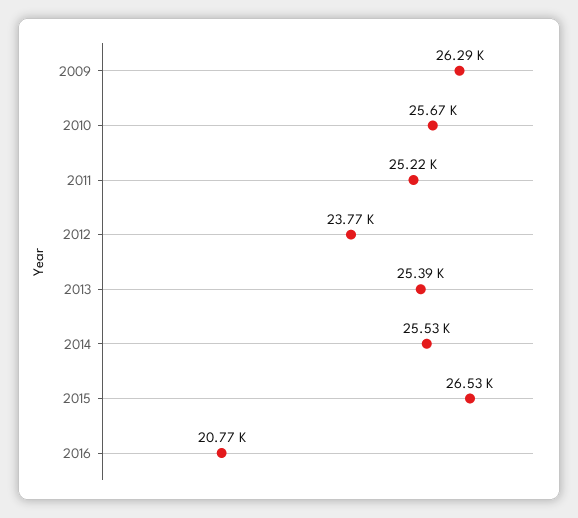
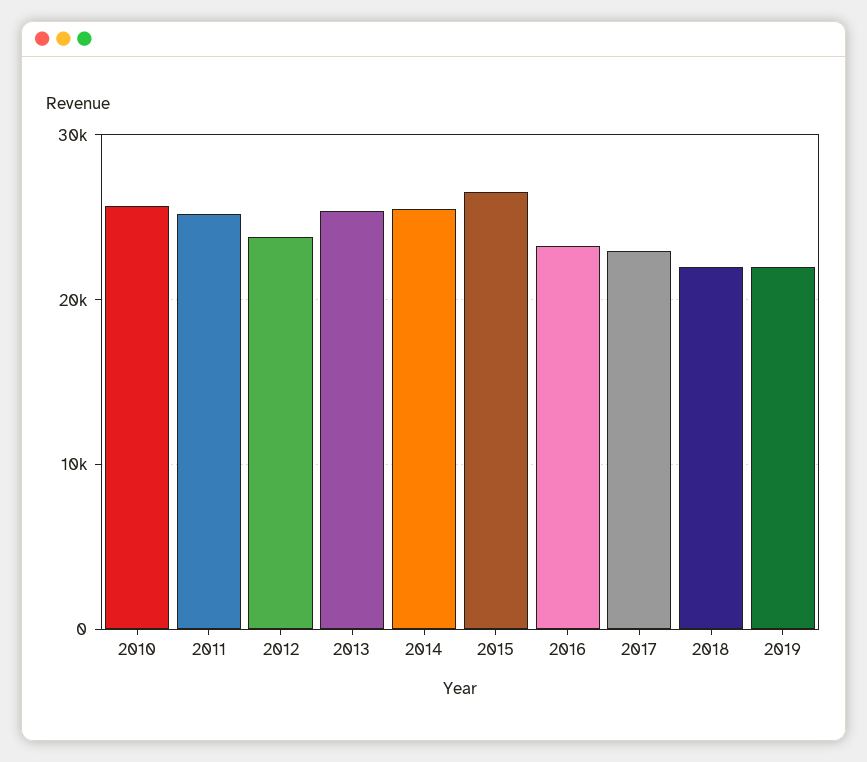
2009: 26290 -> none
2016: 20770 -> 23000
2017: none -> 23000
2018: none -> 22000
2019: none -> 22000

